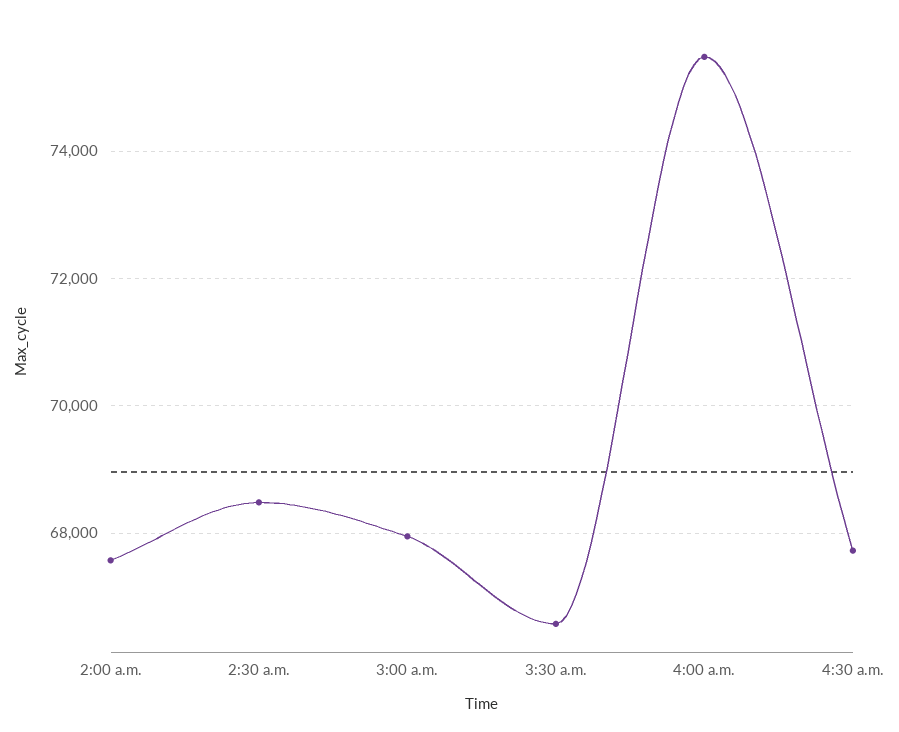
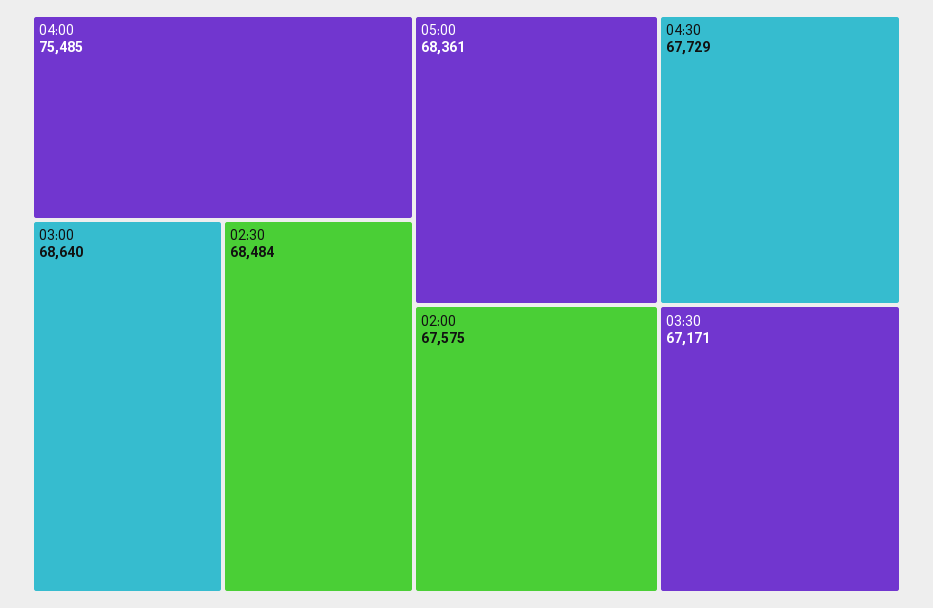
3:00 a.m.: 68000 -> 68640
3:30 a.m.: 66600 -> 67171
05:00: none -> 68361

